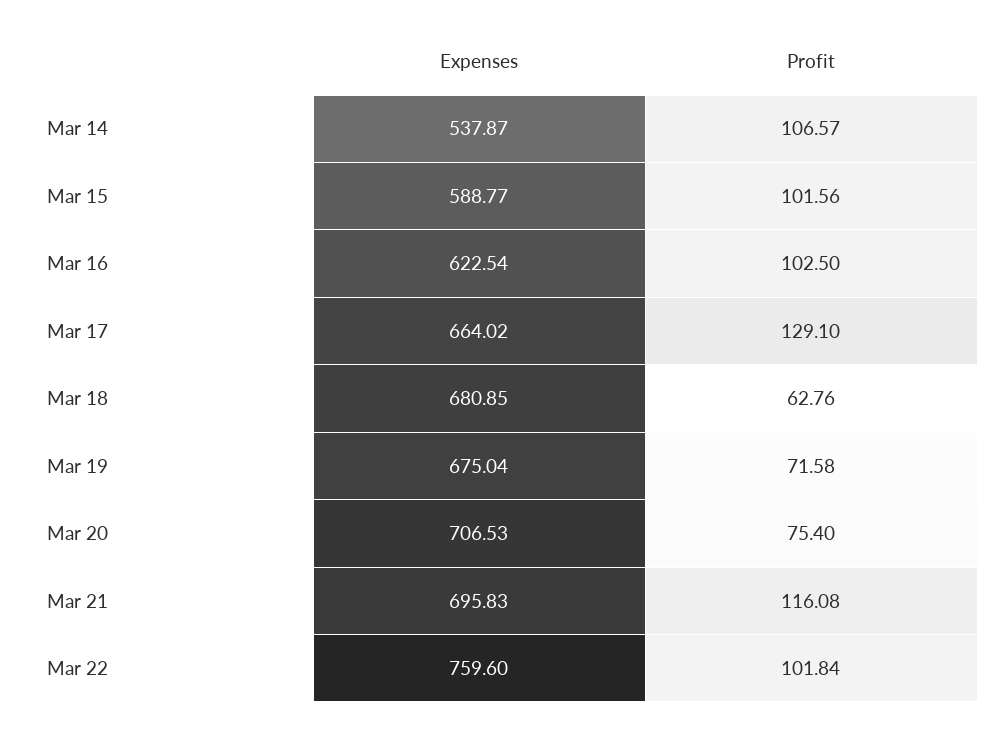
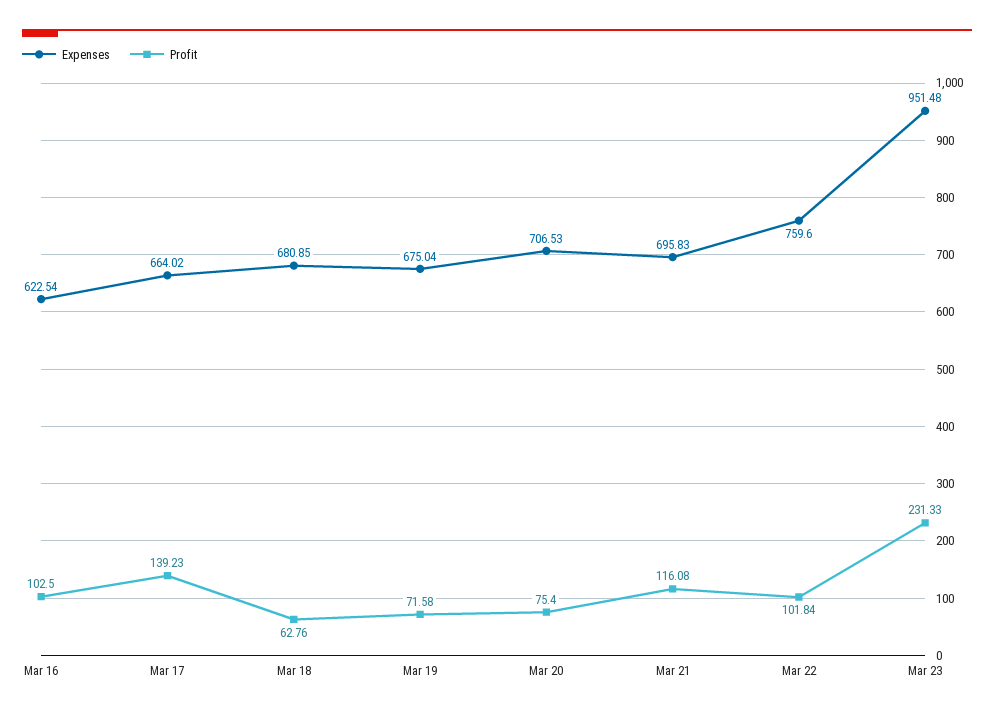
Expenses, Mar 14: 537.87 -> none
Profit, Mar 14: 106.57 -> none
Expenses, Mar 15: 588.77 -> none
Profit, Mar 15: 101.56 -> none
Profit, Mar 17: 129.1 -> 139.23
Expenses, Mar 23: none -> 951.48
Profit, Mar 23: none -> 231.33

